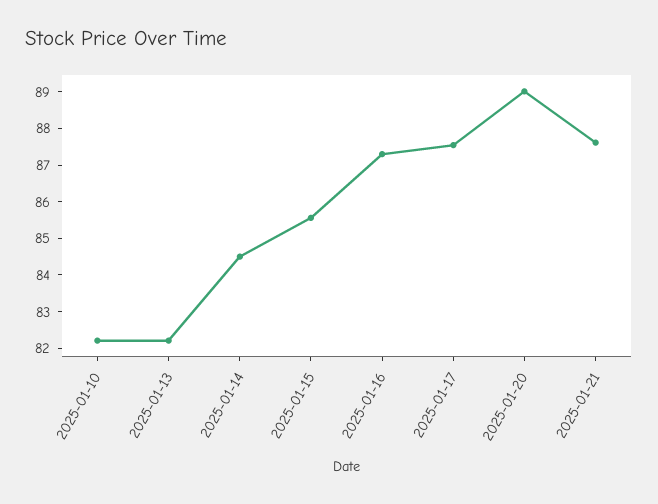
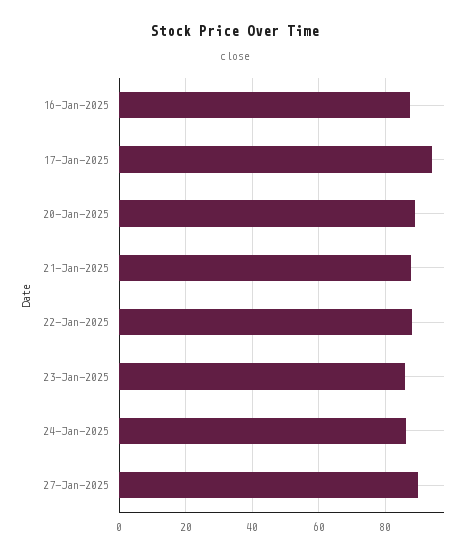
2025-01-10: 82.25 -> none
2025-01-13: 82.25 -> none
2025-01-14: 84.5 -> none
2025-01-15: 85.5 -> none
2025-01-17: 87.5 -> 94
22-Jan-2025: none -> 88
23-Jan-2025: none -> 86
24-Jan-2025: none -> 86
27-Jan-2025: none -> 90

